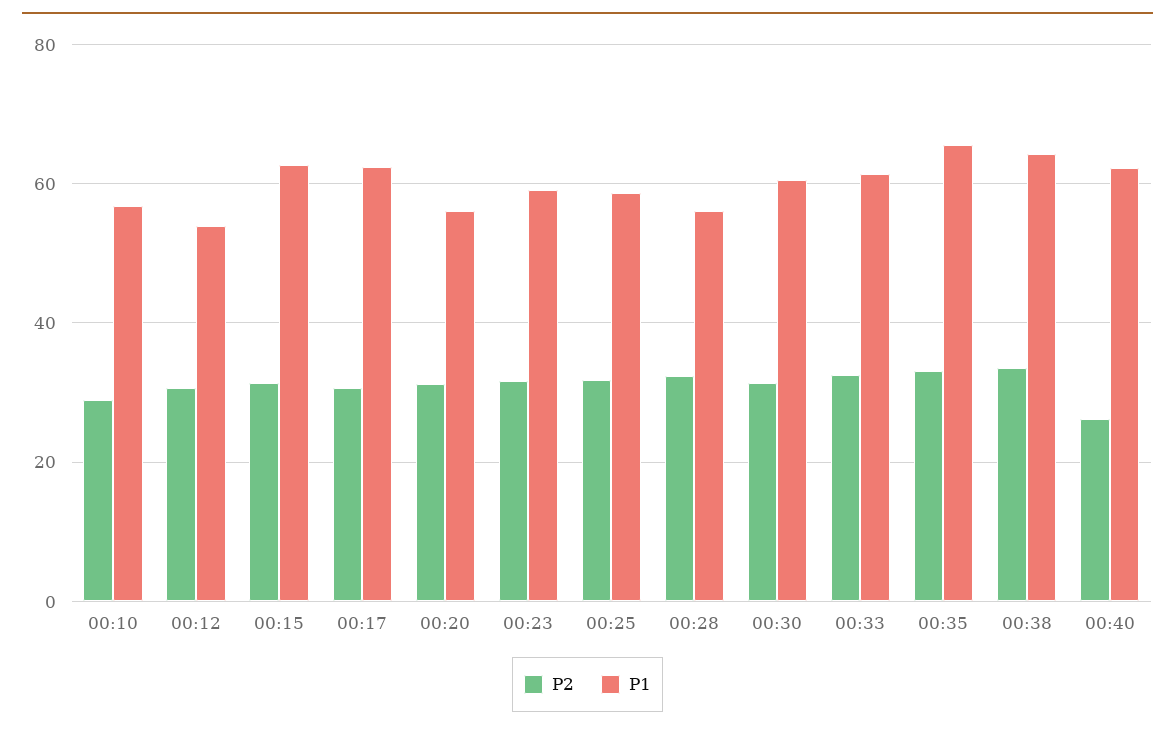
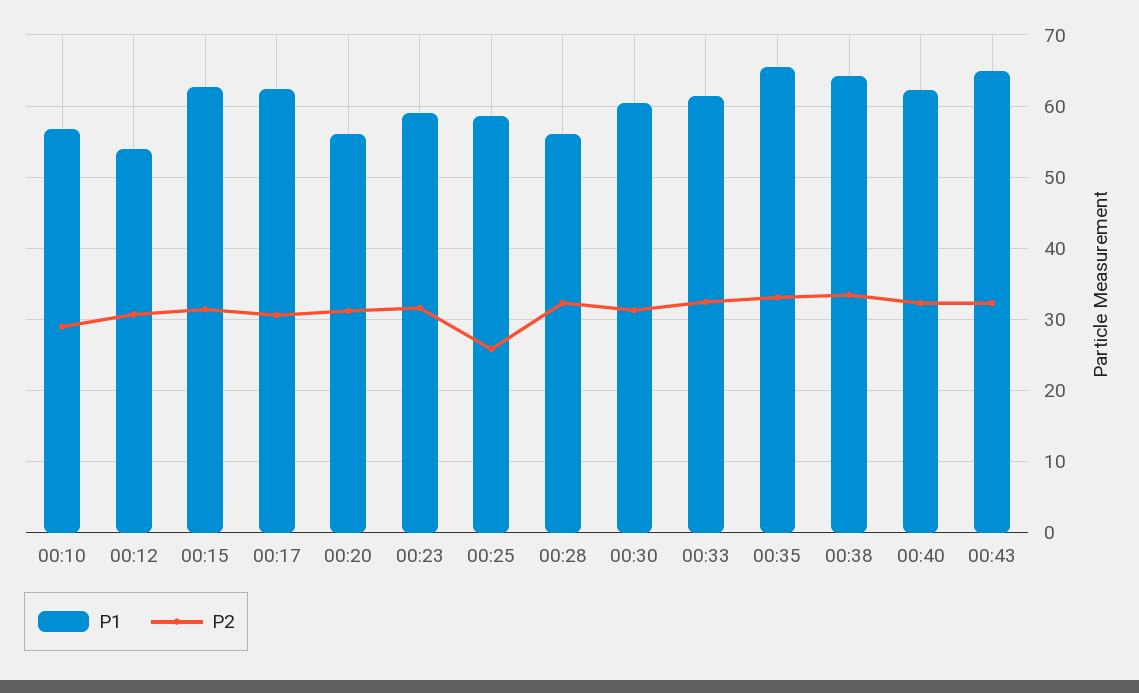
P2, 00:25: 32 -> 26
P2, 00:40: 26 -> 32
P1, 00:43: none -> 65
P2, 00:43: none -> 32

